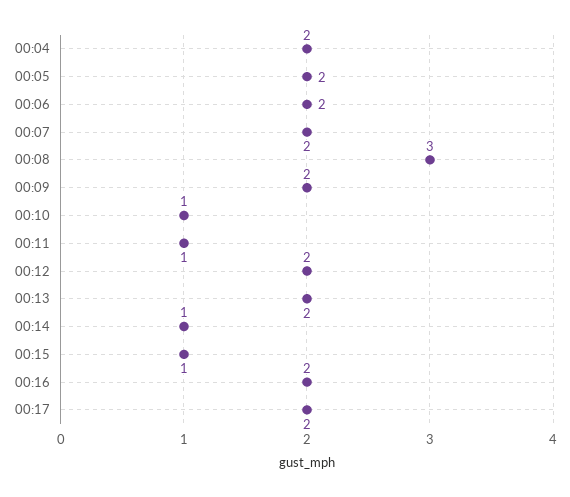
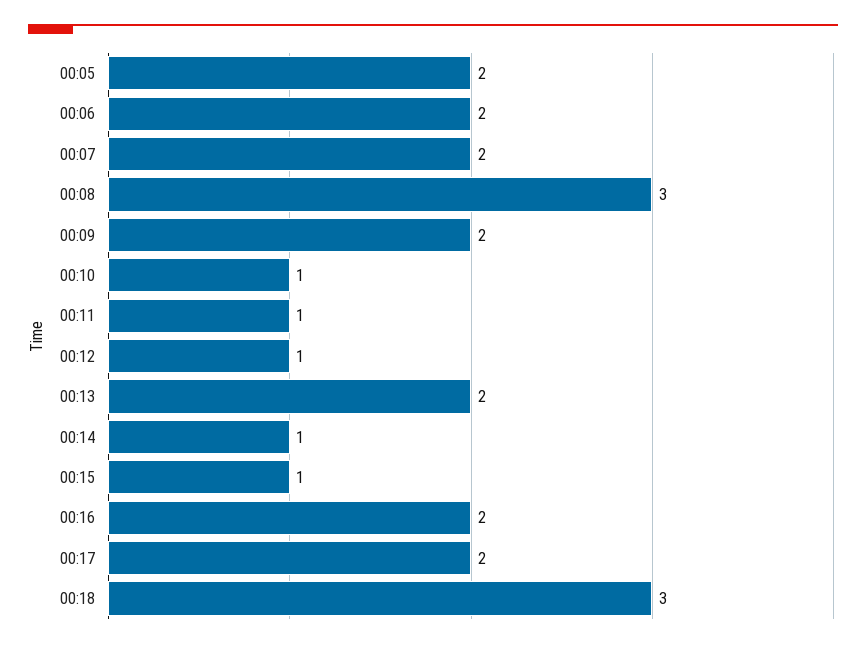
00:04: 2 -> none
00:12: 2 -> 1
00:18: none -> 3

